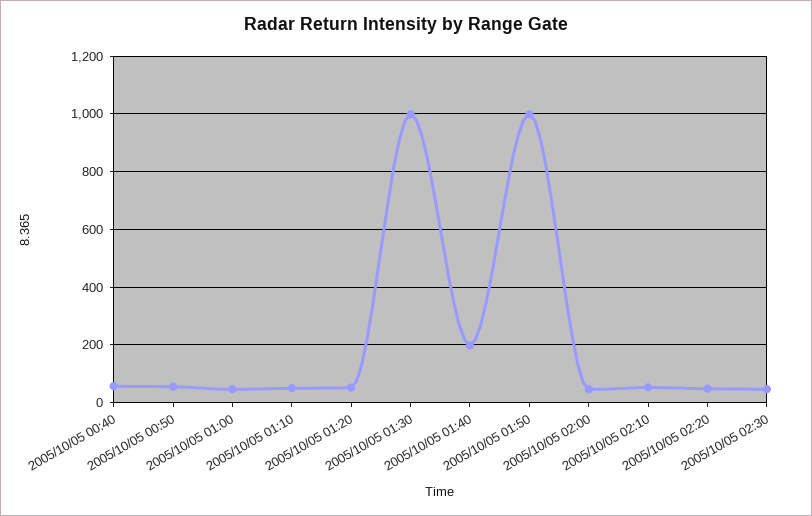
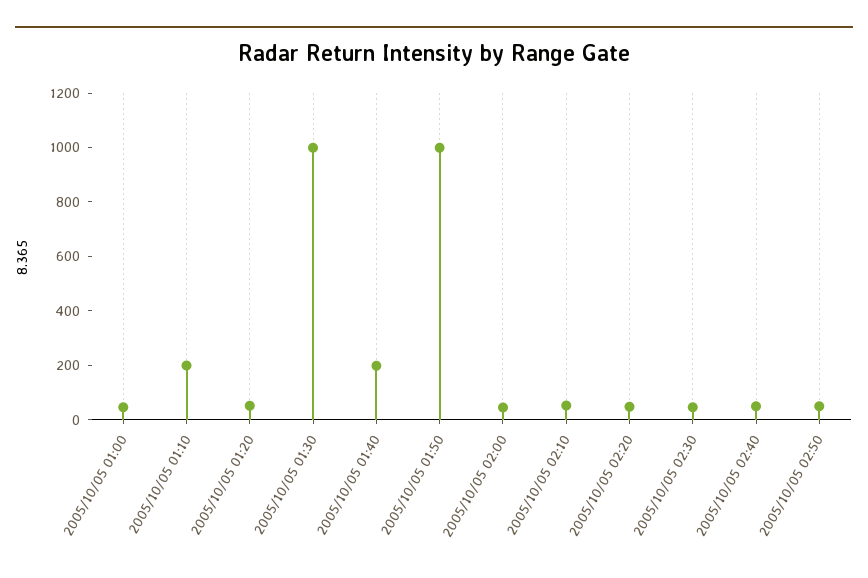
2005/10/05 00:40: 50 -> none
2005/10/05 00:50: 50 -> none
2005/10/05 01:10: 50 -> 200
2005/10/05 02:40: none -> 50
2005/10/05 02:50: none -> 50

